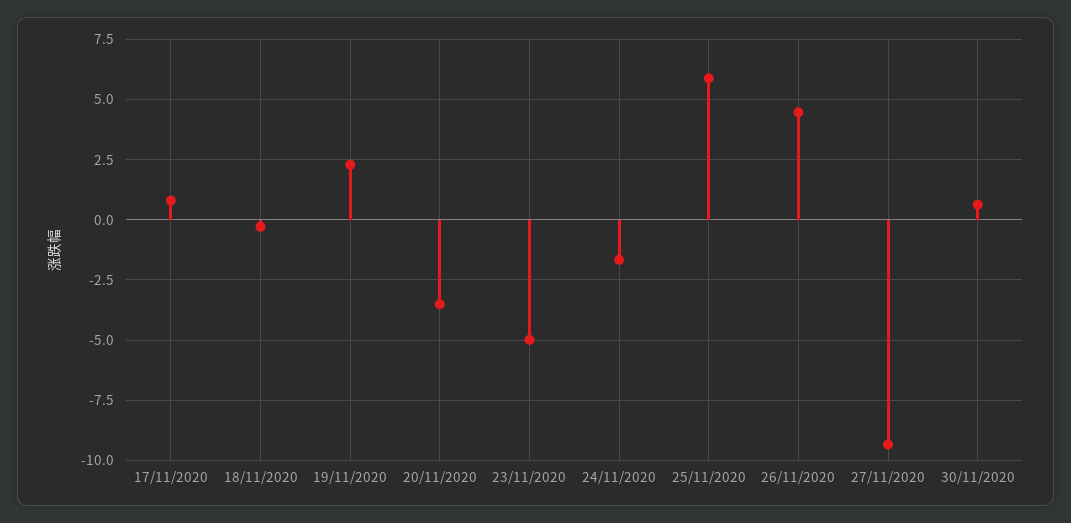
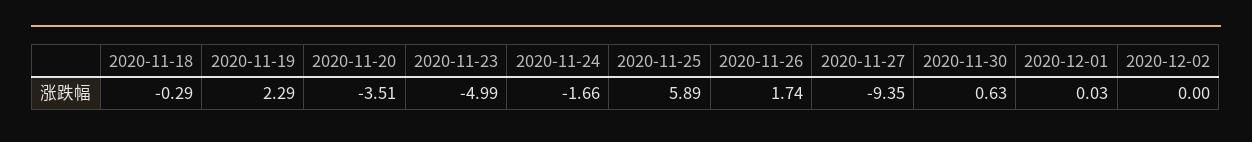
17/11/2020: 0.75 -> none
26/11/2020: 4.5 -> 1.74
2020-12-01: none -> 0.03
2020-12-02: none -> 0

